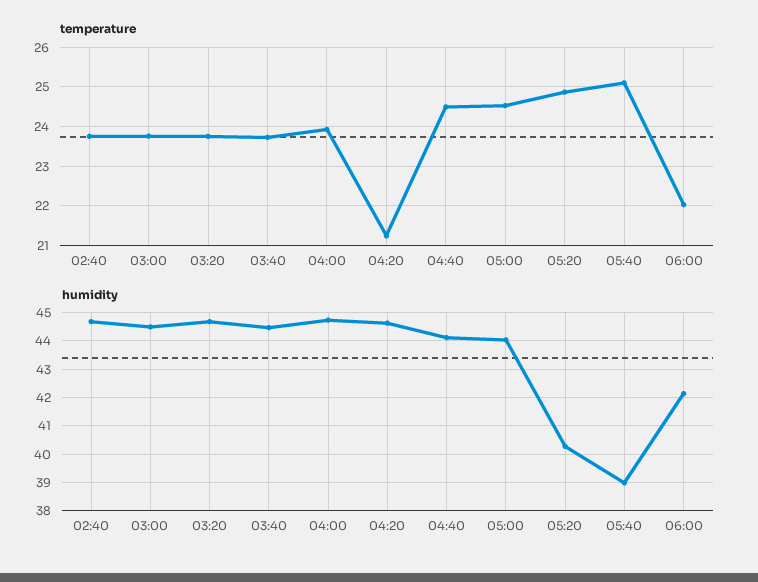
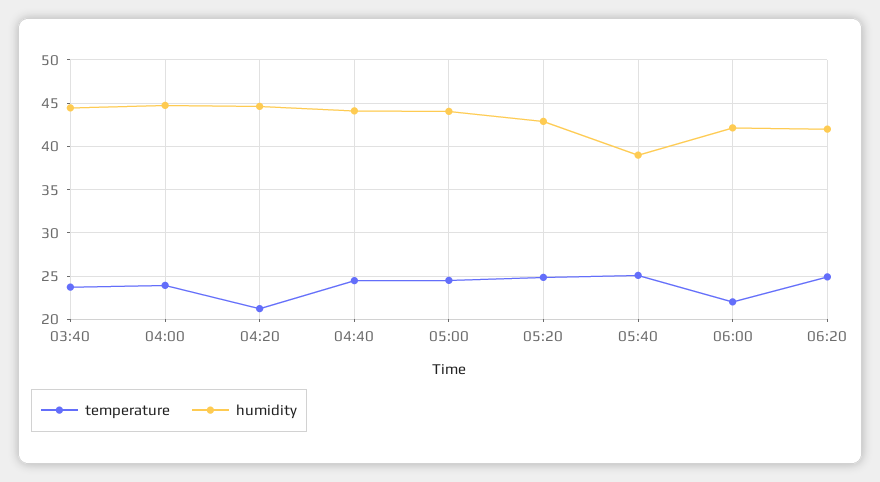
temperature, 02:40: 23.8 -> none
temperature, 03:00: 23.8 -> none
temperature, 03:20: 23.8 -> none
humidity, 02:40: 44.75 -> none
humidity, 03:00: 44.5 -> none
humidity, 03:20: 44.75 -> none
humidity, 05:20: 40.25 -> 43
temperature, 06:20: none -> 25
humidity, 06:20: none -> 42

